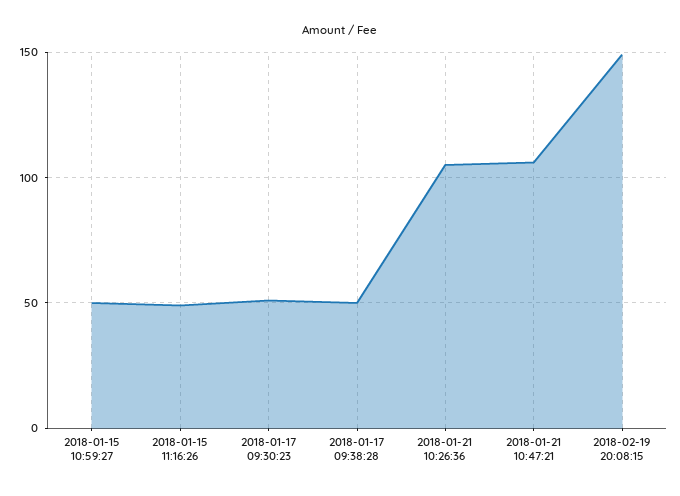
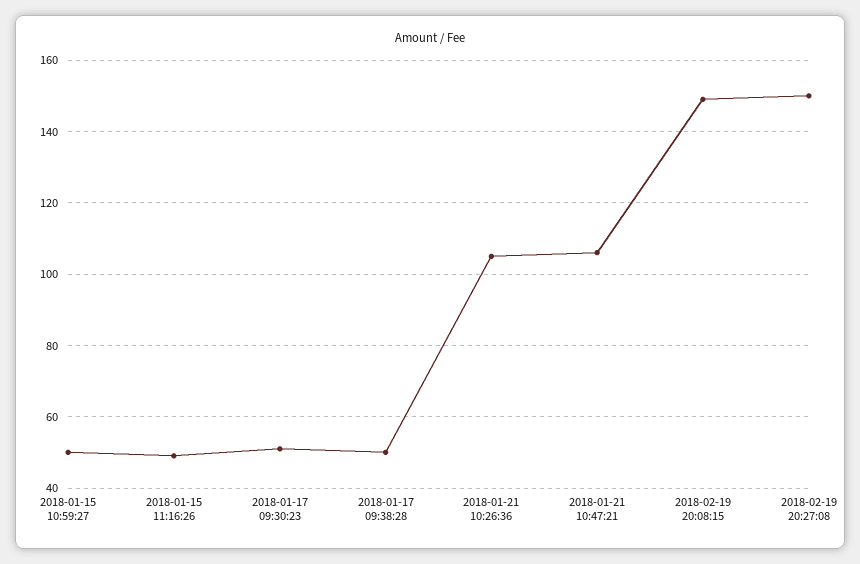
2018-02-19 20:27:08: none -> 150

